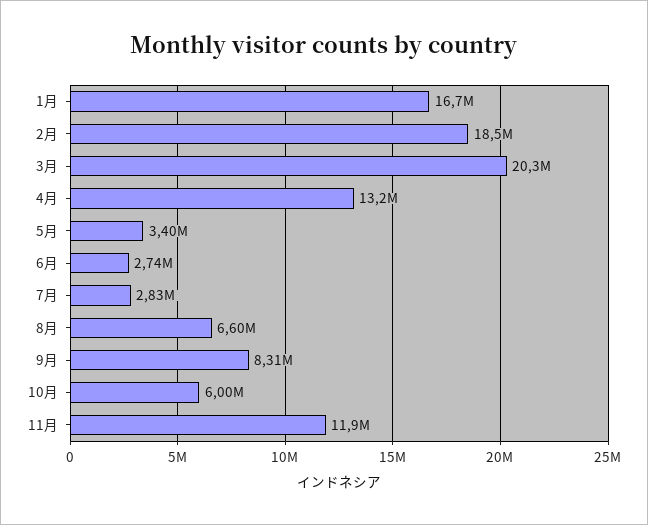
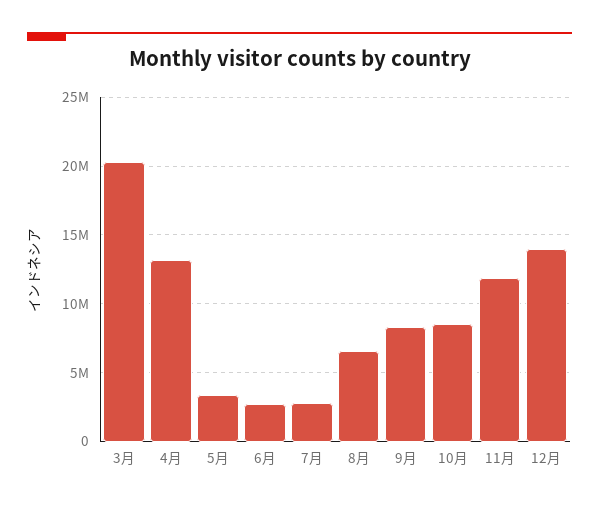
1月: 16700000 -> none
2月: 18500000 -> none
10月: 6000000 -> 8500000
12月: none -> 14000000

